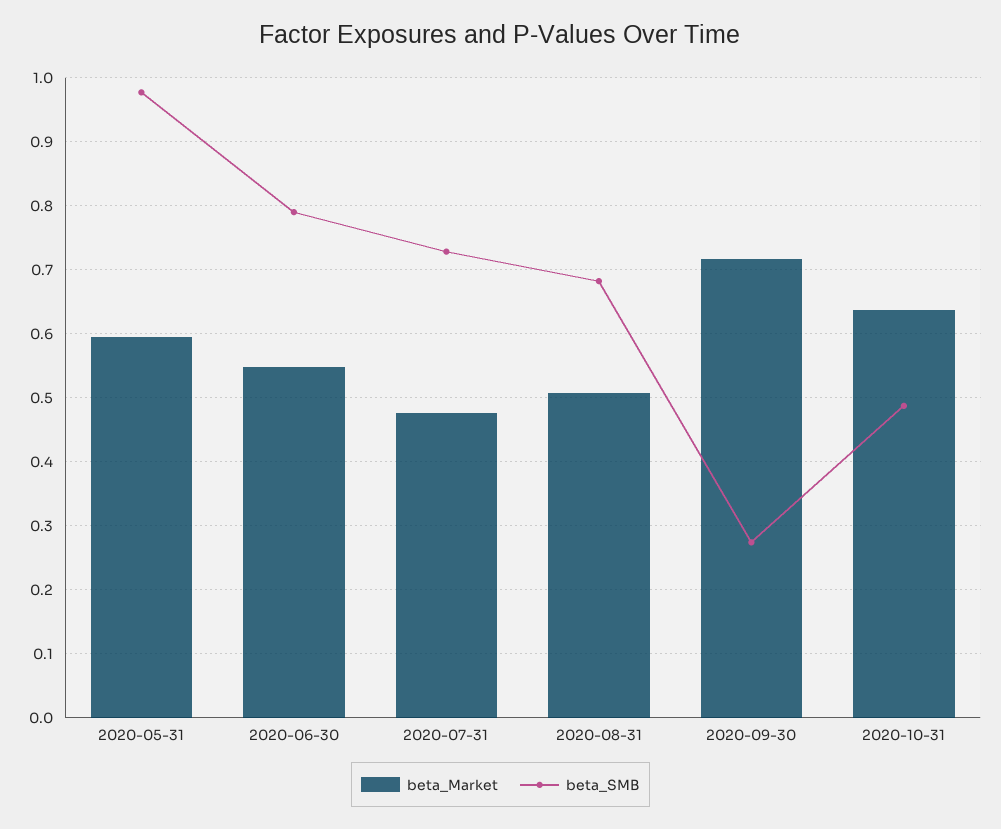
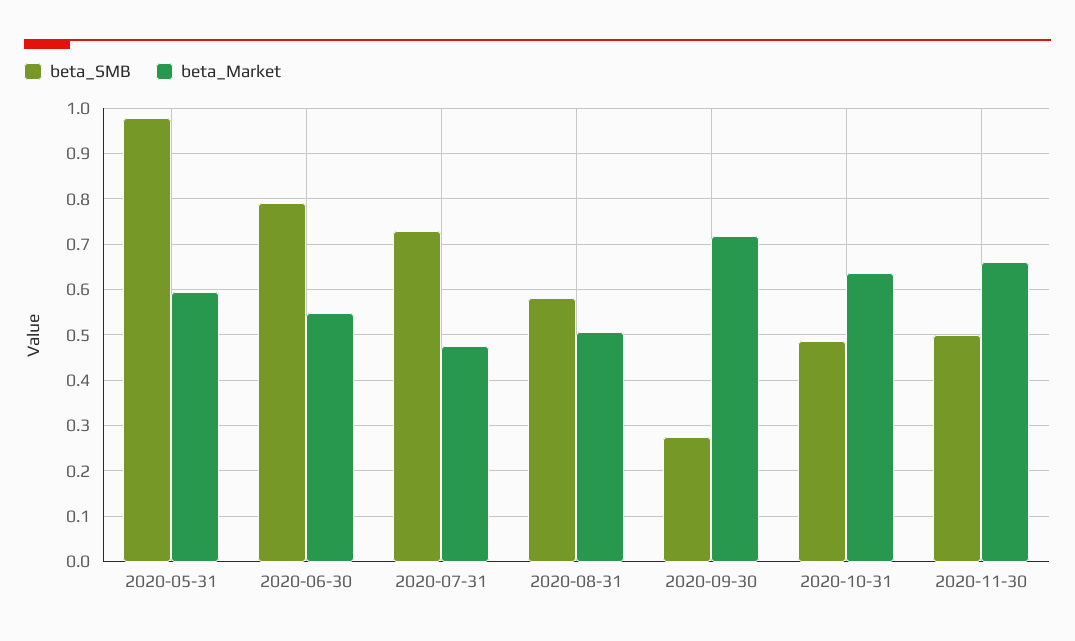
beta_SMB, 2020-08-31: 0.68 -> 0.58
beta_SMB, 2020-11-30: none -> 0.5
beta_Market, 2020-11-30: none -> 0.66

